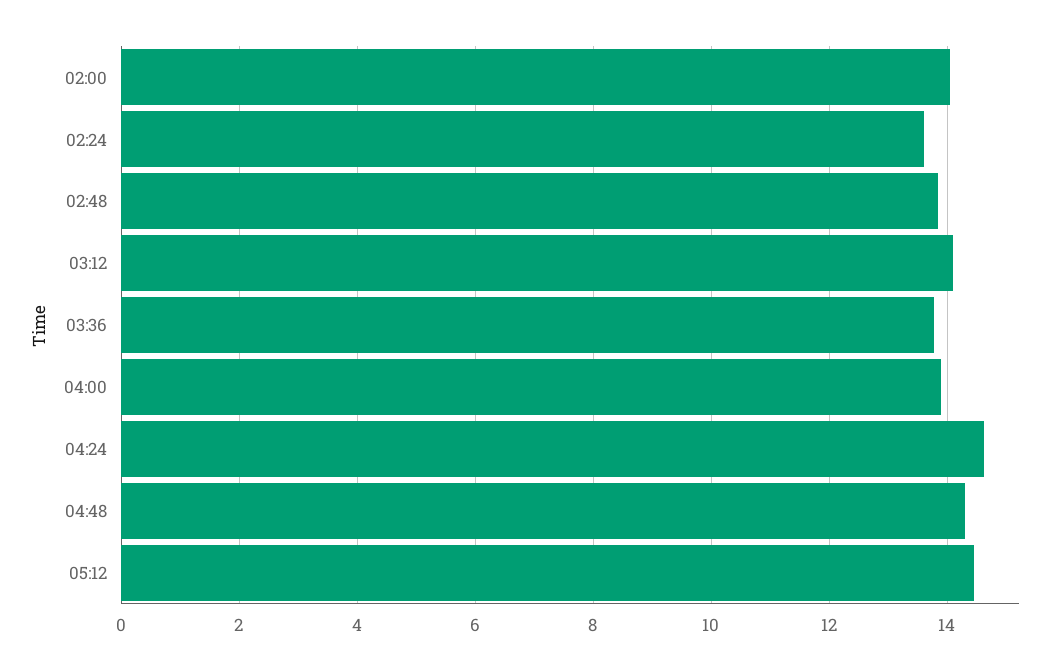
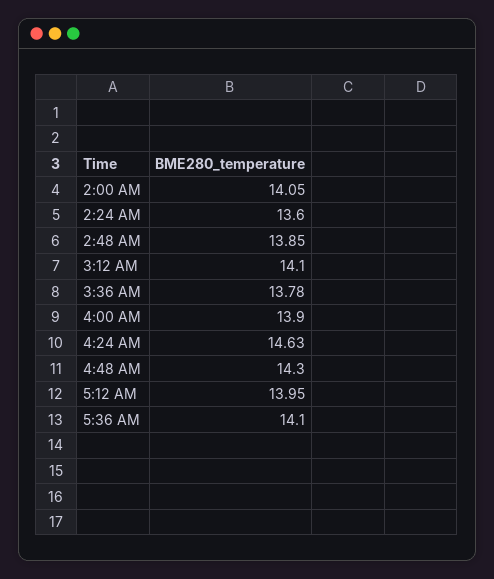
05:12: 14.4 -> 13.95
5:36 AM: none -> 14.1

